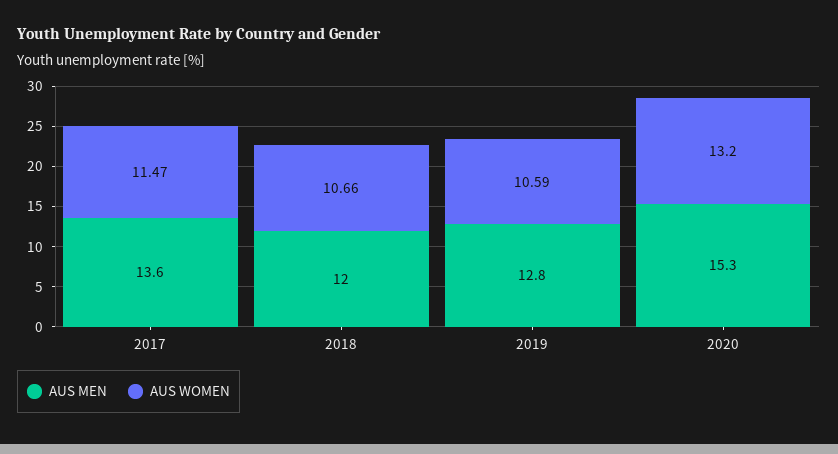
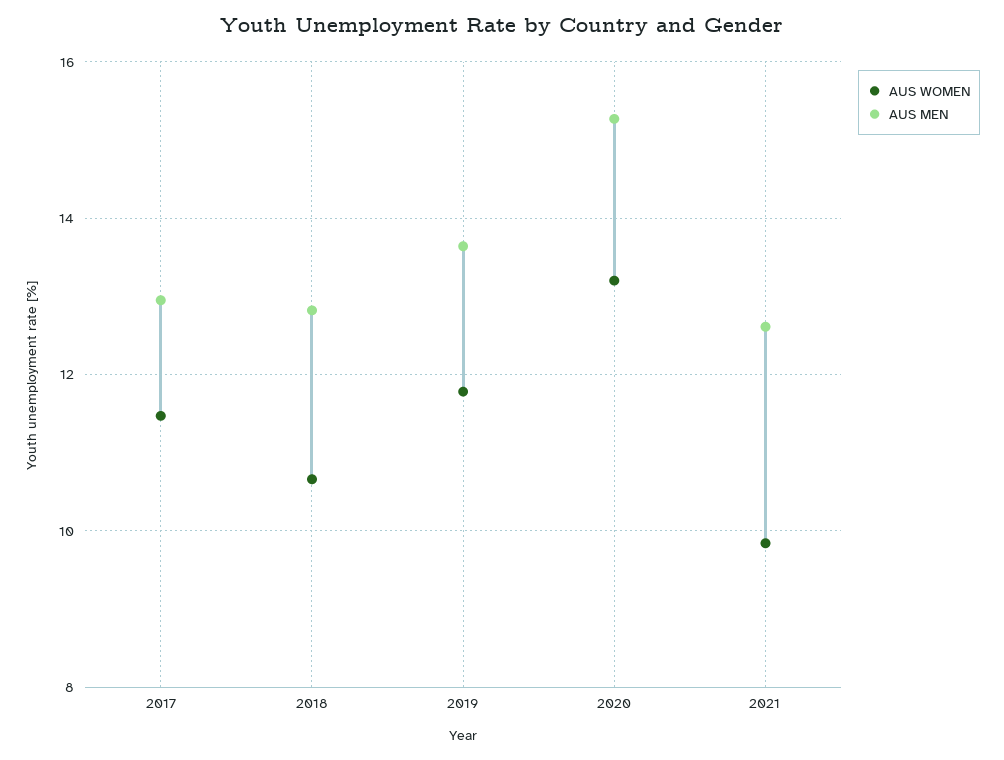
AUS MEN, 2017: 13.6 -> 13
AUS MEN, 2018: 12 -> 12.8
AUS MEN, 2019: 12.8 -> 13.6
AUS WOMEN, 2019: 10.59 -> 11.8
AUS WOMEN, 2021: none -> 9.8
AUS MEN, 2021: none -> 12.6

